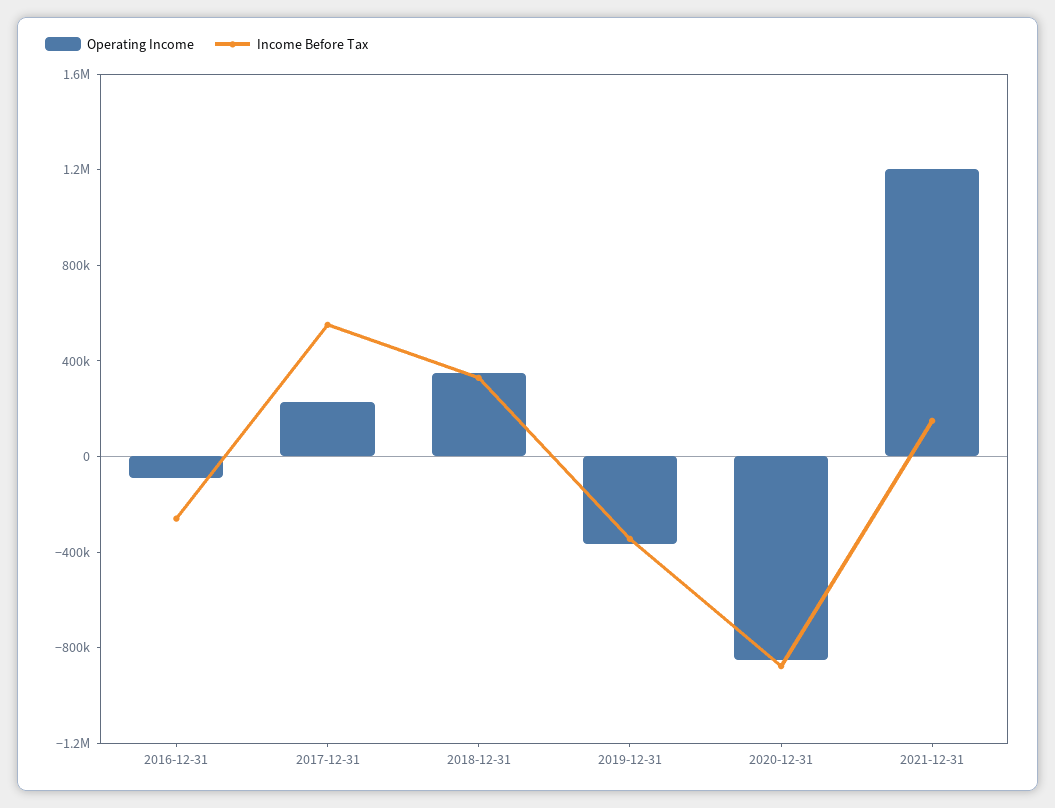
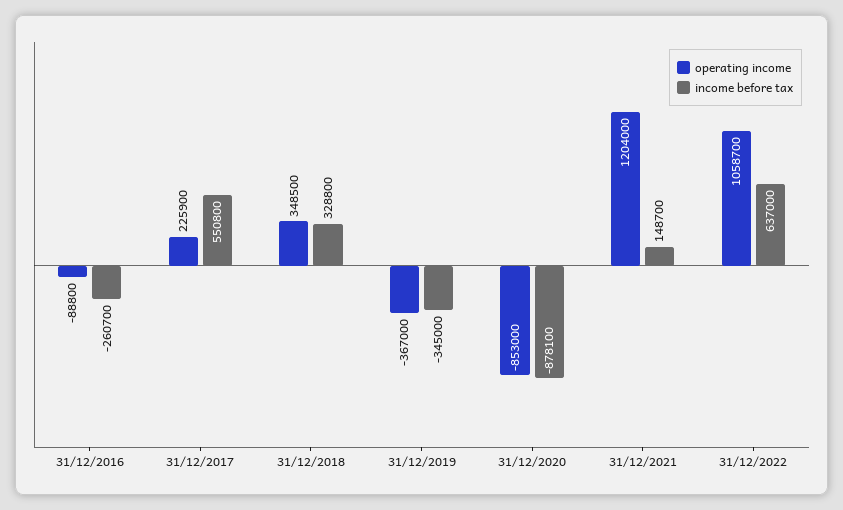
Operating Income, 31/12/2022: none -> 1058700
Income Before Tax, 31/12/2022: none -> 637000

